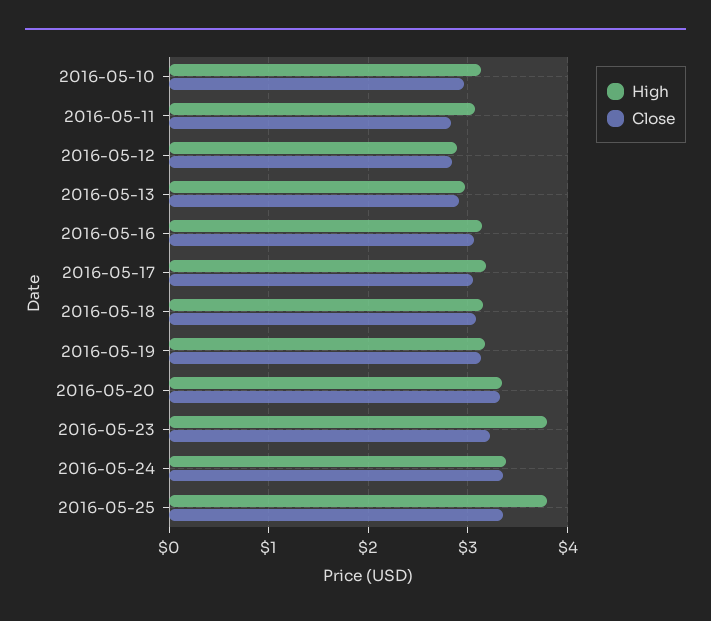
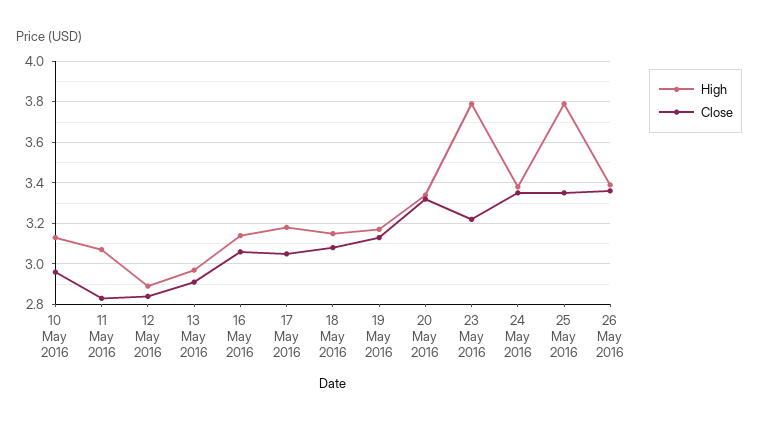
High, 26 May 2016: none -> 3.4
Close, 26 May 2016: none -> 3.35

